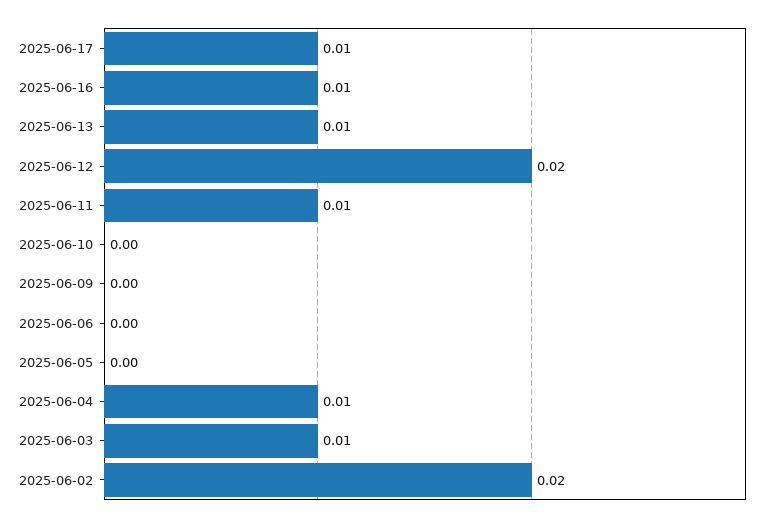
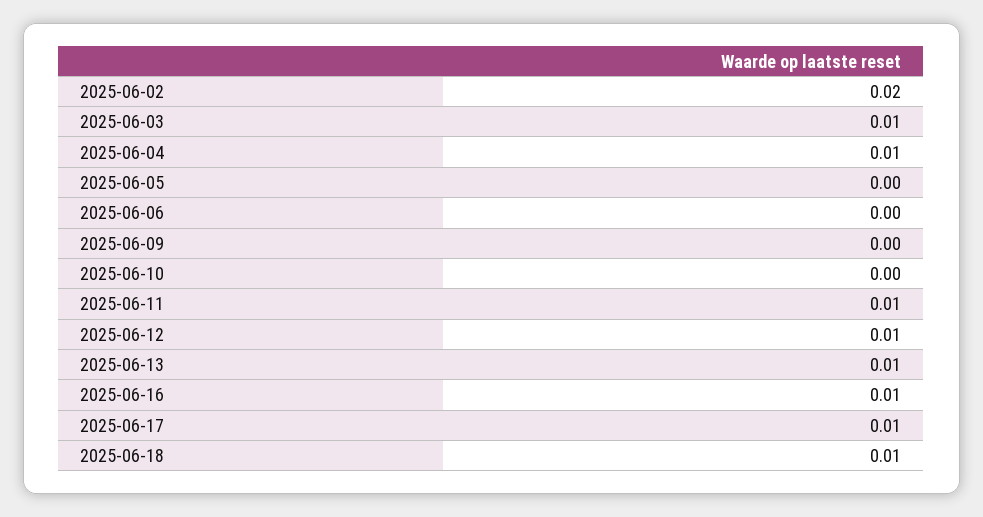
2025-06-12: 0.02 -> 0.01
2025-06-18: none -> 0.01

